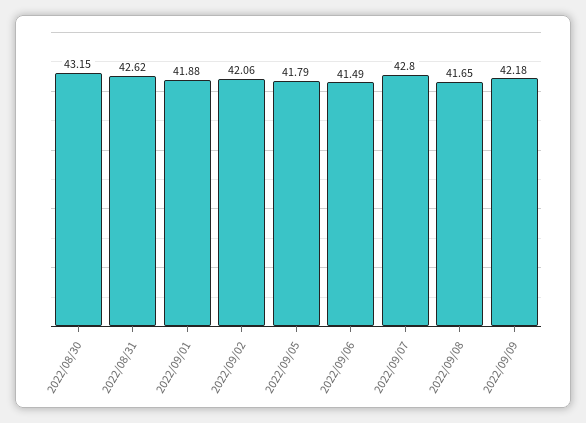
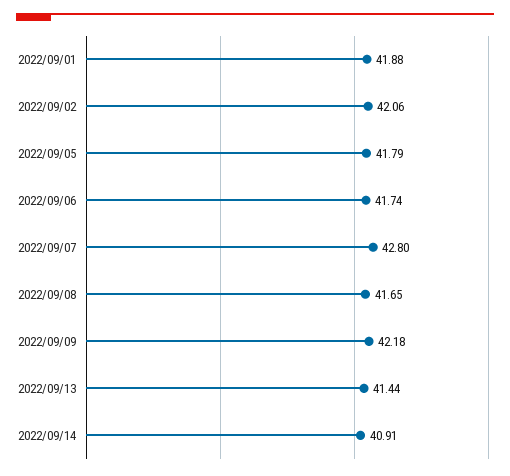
2022/08/30: 43.15 -> none
2022/08/31: 42.62 -> none
2022/09/06: 41.49 -> 41.74
2022/09/13: none -> 41.44
2022/09/14: none -> 40.91

